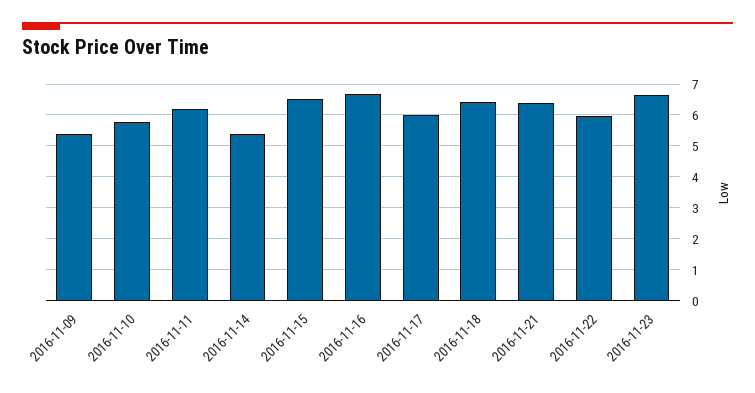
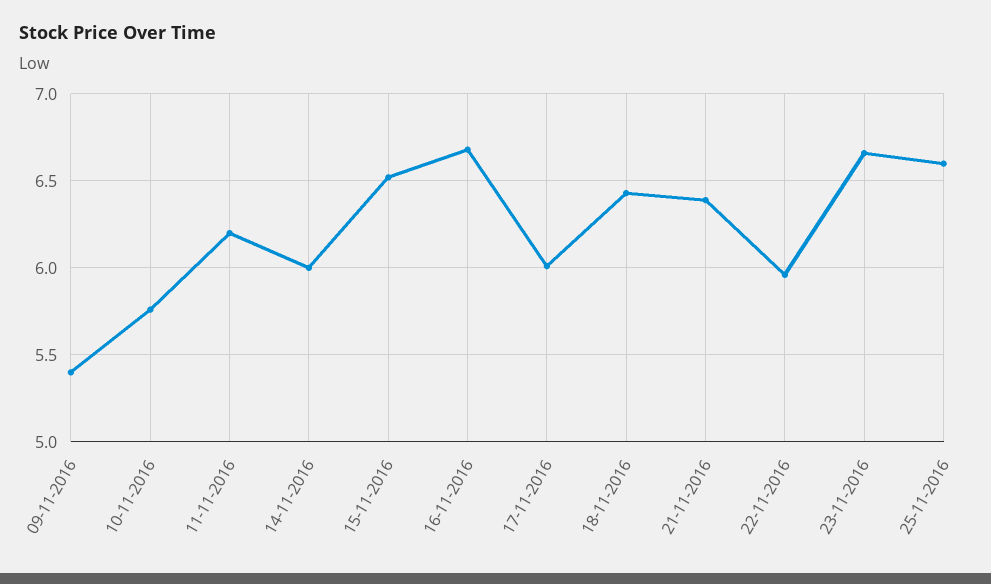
2016-11-14: 5.4 -> 6
25-11-2016: none -> 6.6

